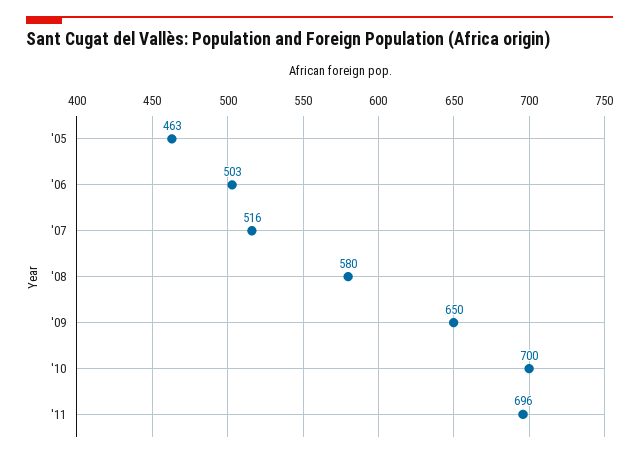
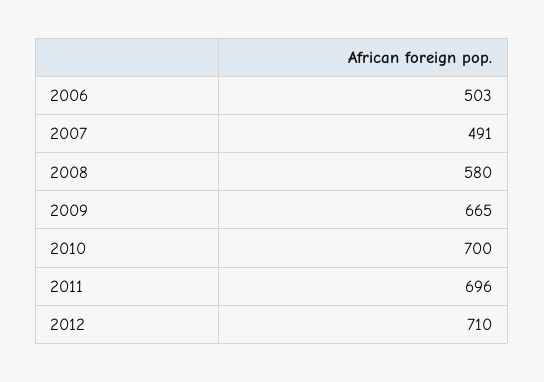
'05: 463 -> none
'07: 516 -> 491
'09: 650 -> 665
2012: none -> 710

